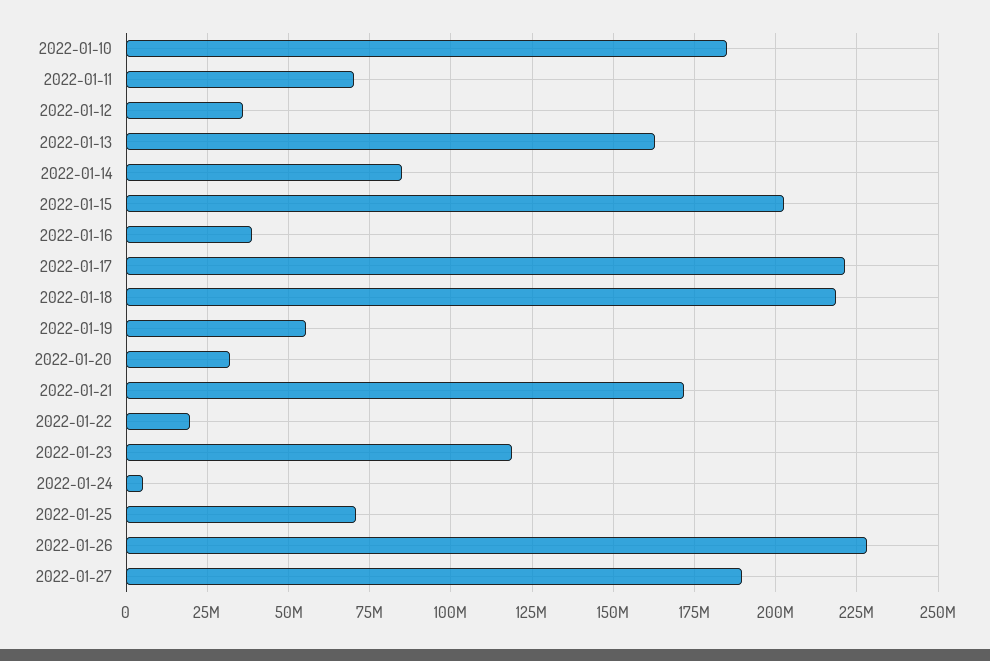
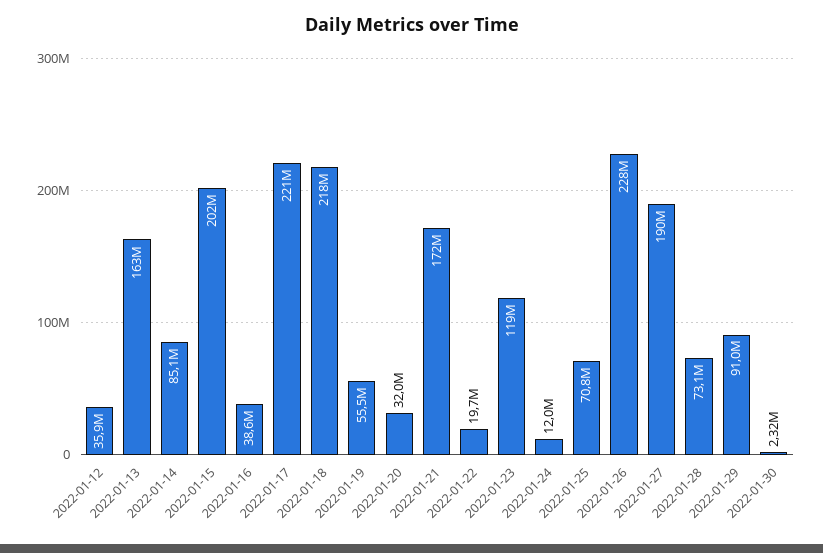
2022-01-10: 185000000 -> none
2022-01-11: 70000000 -> none
2022-01-24: 5000000 -> 12000000
2022-01-28: none -> 73100000
2022-01-29: none -> 91000000
2022-01-30: none -> 2320000

